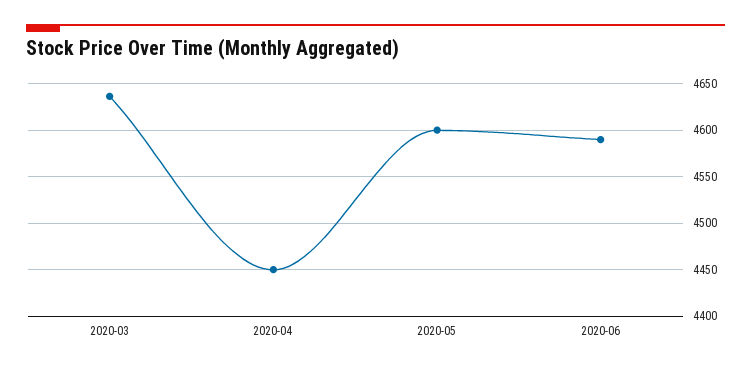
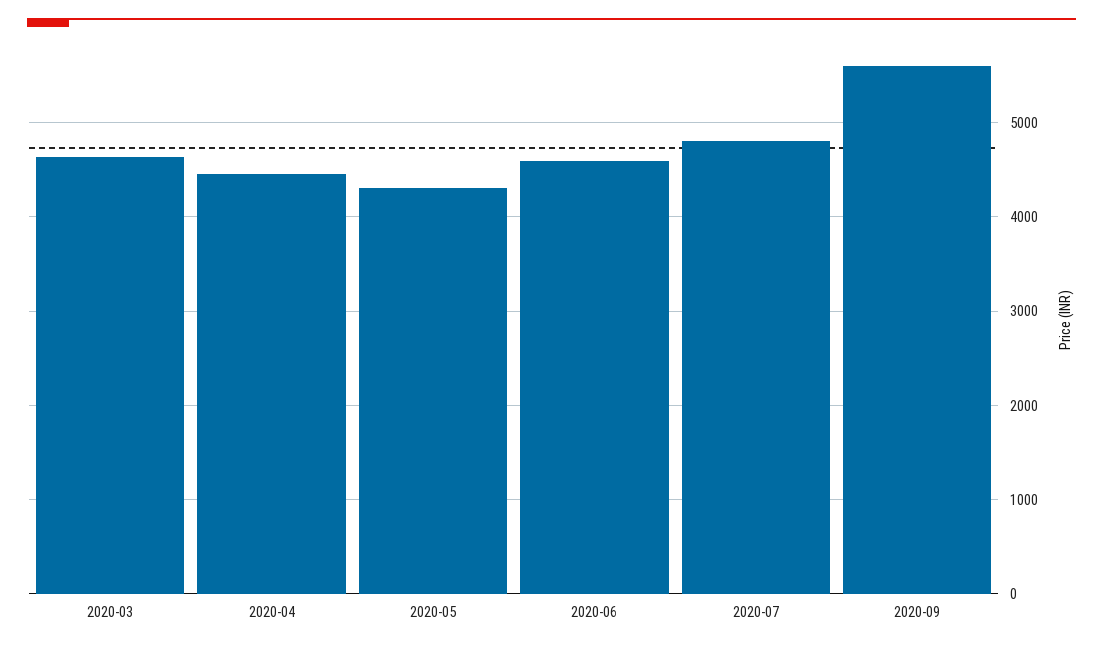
2020-05: 4600 -> 4300
2020-07: none -> 4800
2020-09: none -> 5600

